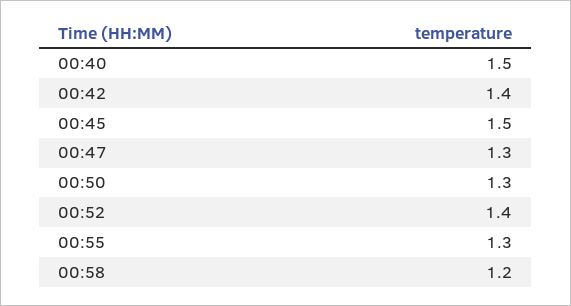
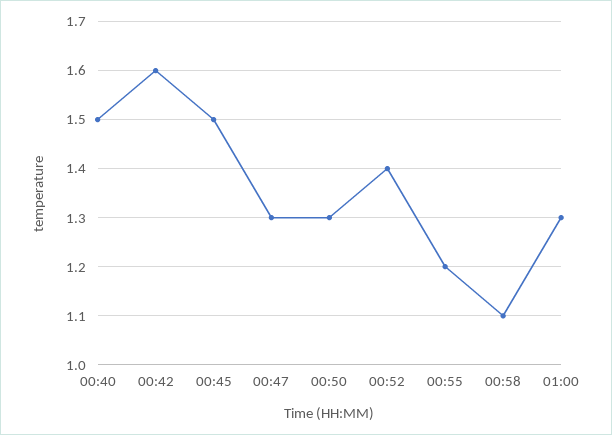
00:42: 1.4 -> 1.6
00:55: 1.3 -> 1.2
00:58: 1.2 -> 1.1
01:00: none -> 1.3

